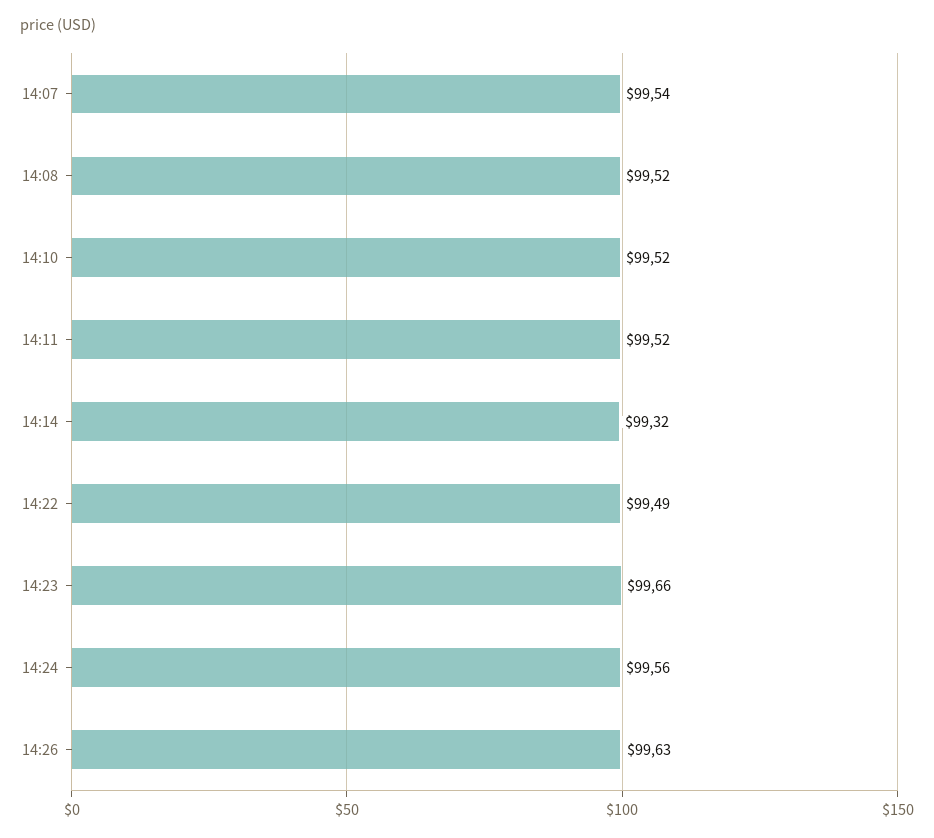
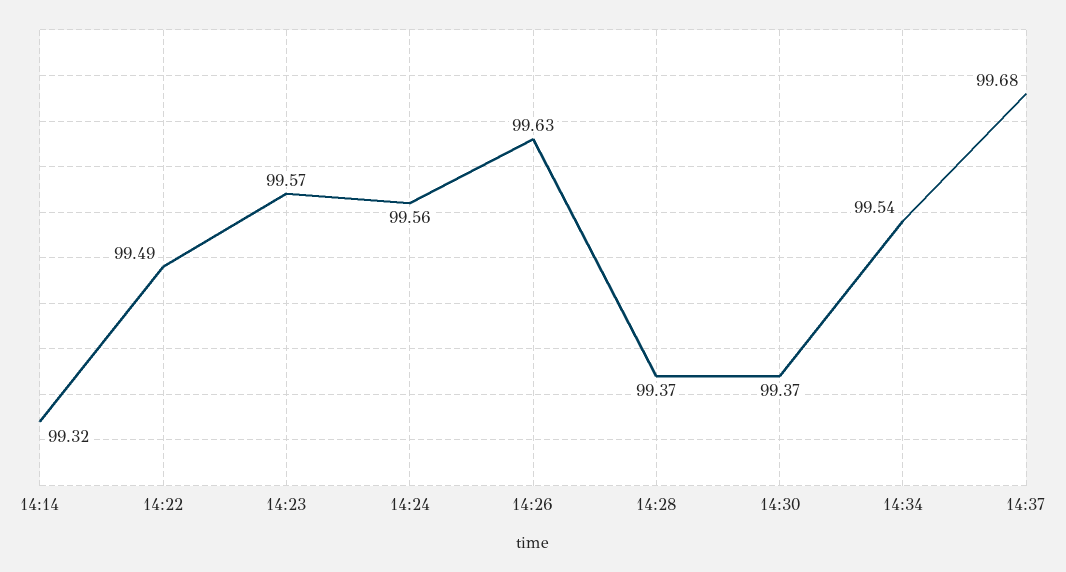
14:07: 99.54 -> none
14:08: 99.52 -> none
14:10: 99.52 -> none
14:11: 99.52 -> none
14:23: 99.66 -> 99.57
14:28: none -> 99.37
14:30: none -> 99.37
14:34: none -> 99.54
14:37: none -> 99.68

